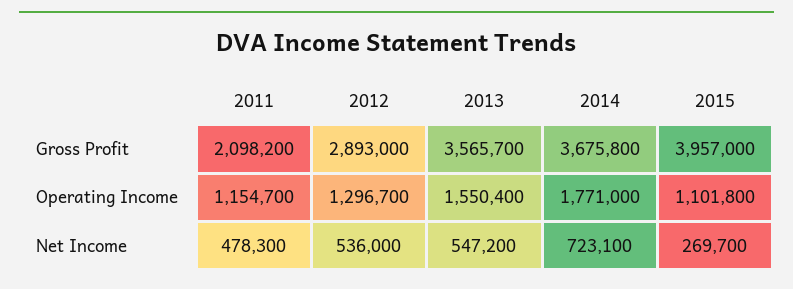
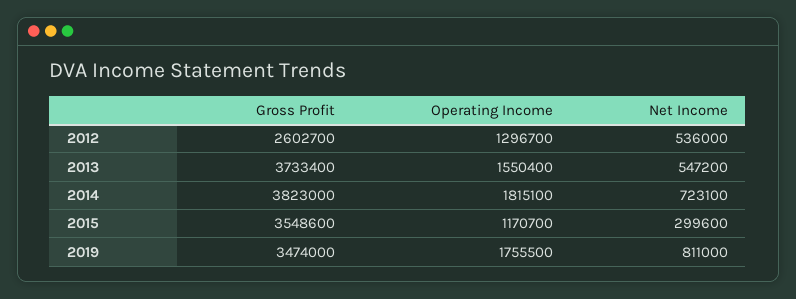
2011, Gross Profit: 2098200 -> none
2012, Gross Profit: 2893000 -> 2602700
2013, Gross Profit: 3565700 -> 3733400
2014, Gross Profit: 3675800 -> 3823000
2015, Gross Profit: 3957000 -> 3548600
2011, Operating Income: 1154700 -> none
2014, Operating Income: 1771000 -> 1815100
2015, Operating Income: 1101800 -> 1170700
2011, Net Income: 478300 -> none
2015, Net Income: 269700 -> 299600
2019, Gross Profit: none -> 3474000
2019, Operating Income: none -> 1755500
2019, Net Income: none -> 811000

